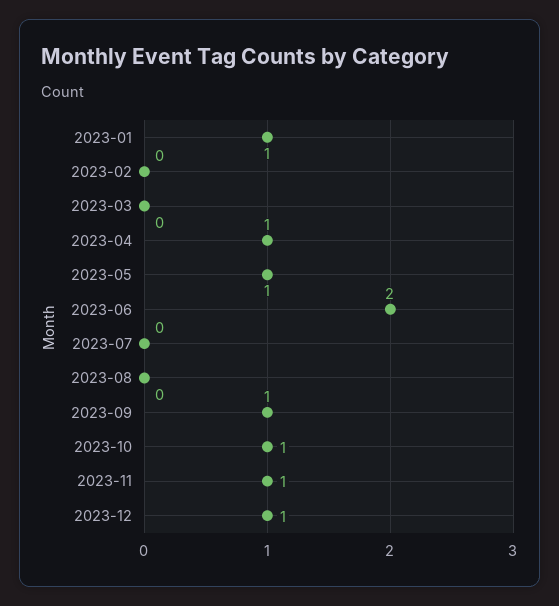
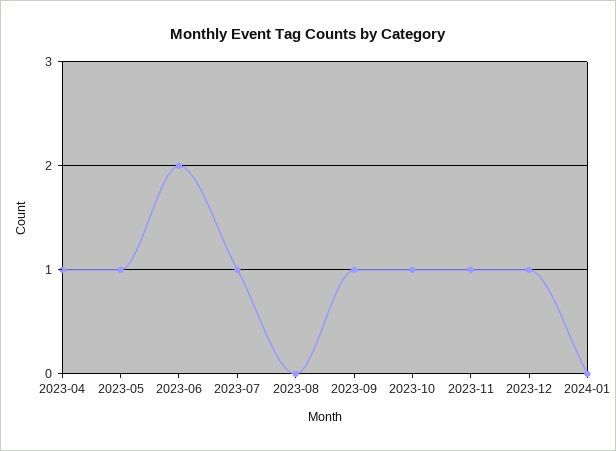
2023-01: 1 -> none
2023-02: 0 -> none
2023-03: 0 -> none
2023-07: 0 -> 1
2024-01: none -> 0

